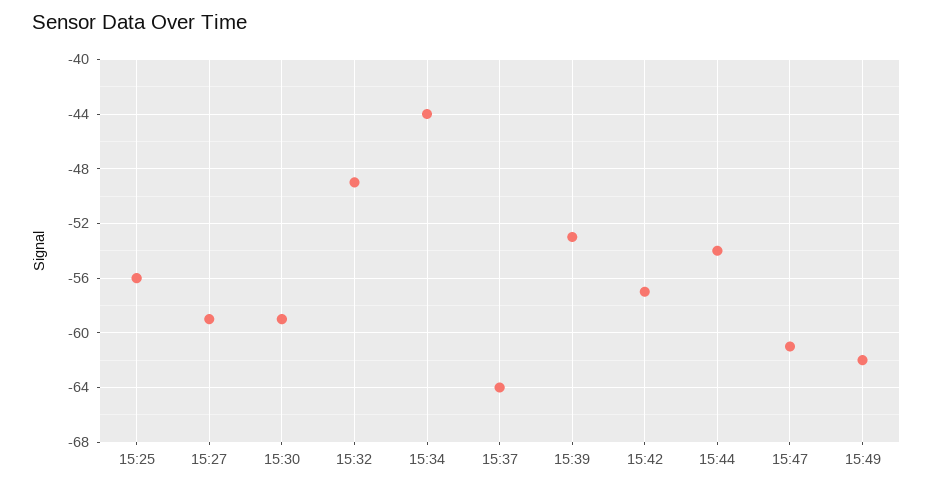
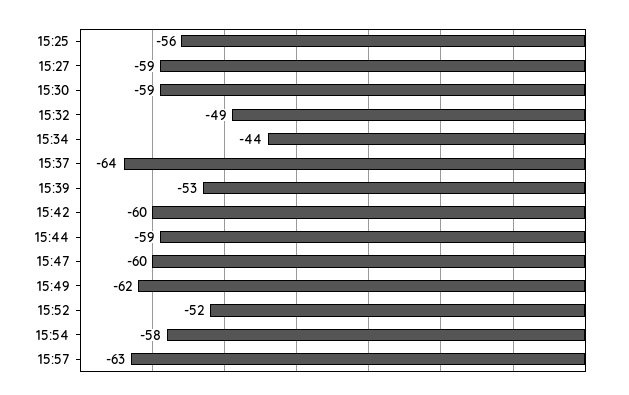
15:42: -57 -> -60
15:44: -54 -> -59
15:47: -61 -> -60
15:52: none -> -52
15:54: none -> -58
15:57: none -> -63

